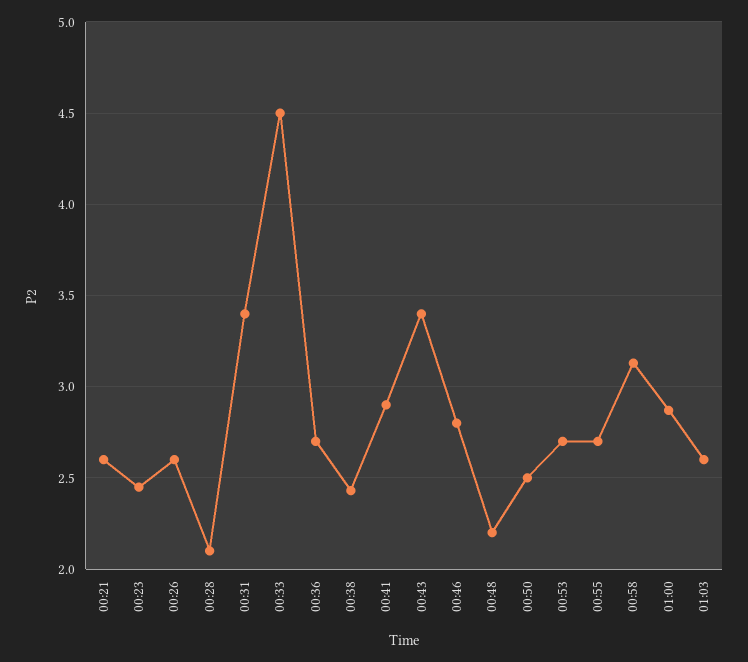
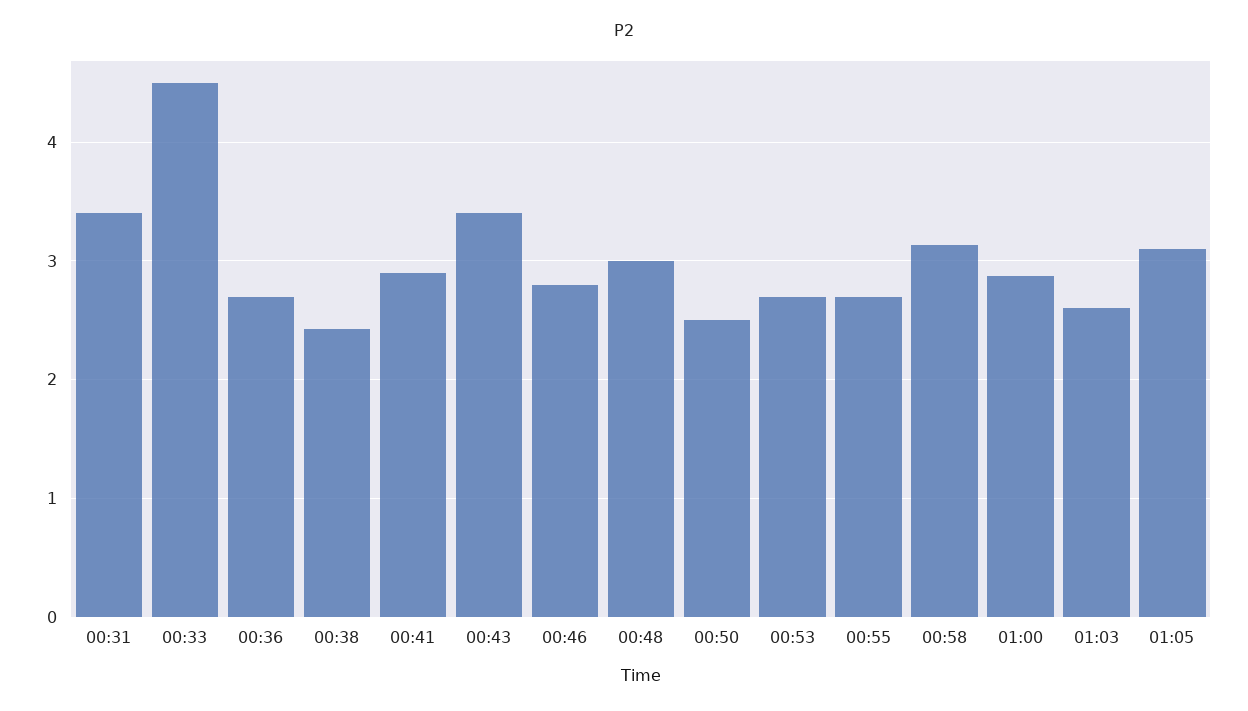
00:21: 2.6 -> none
00:23: 2.45 -> none
00:26: 2.6 -> none
00:28: 2.1 -> none
00:48: 2.2 -> 3
01:05: none -> 3.1

